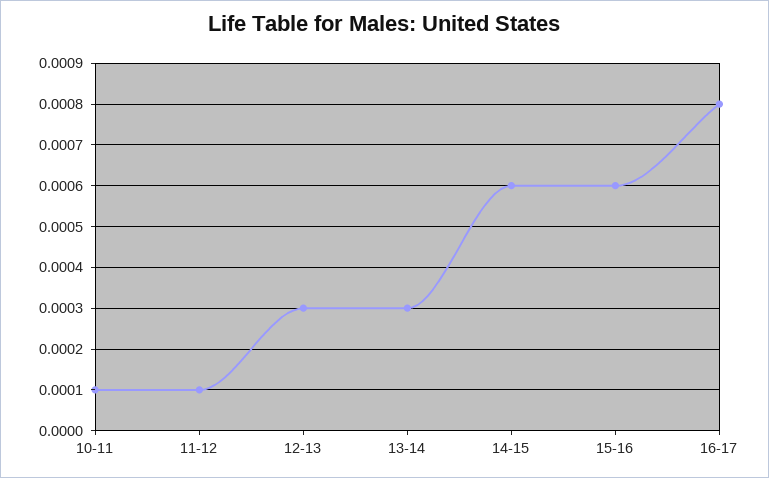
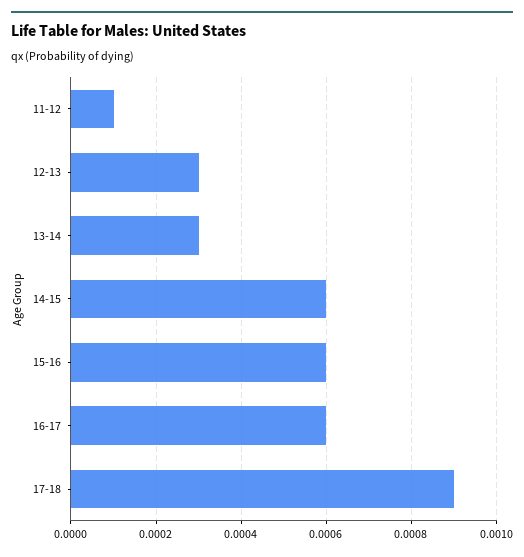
10-11: 0.0001 -> none
16-17: 0.0008 -> 0.0006
17-18: none -> 0.0009

